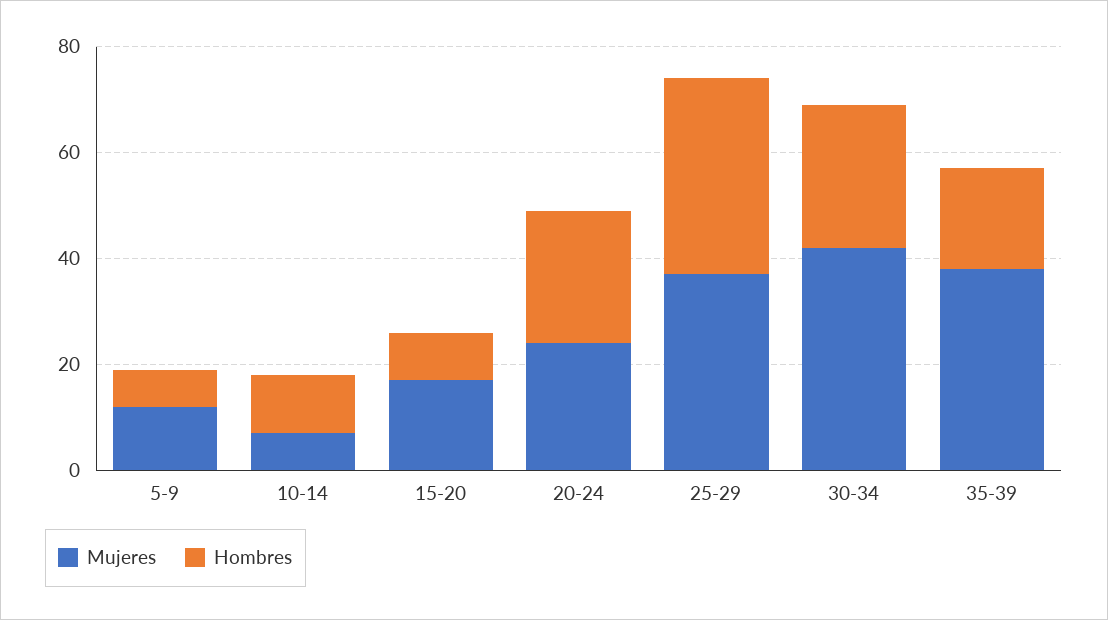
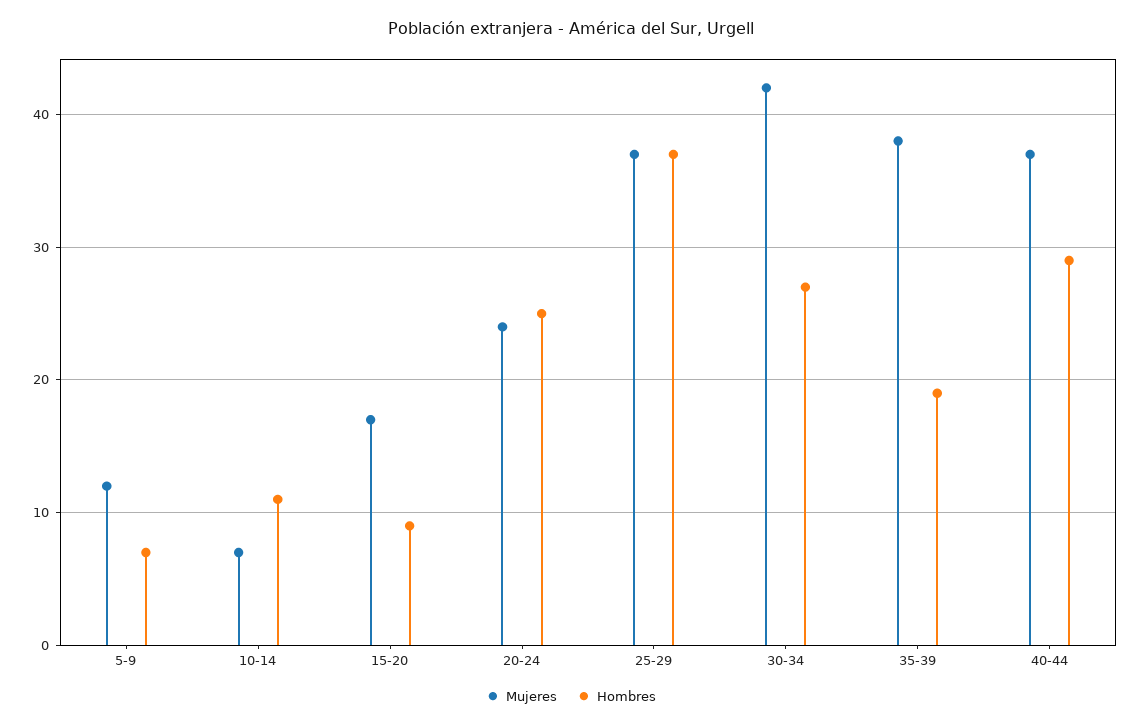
Mujeres, 40-44: none -> 37
Hombres, 40-44: none -> 29

